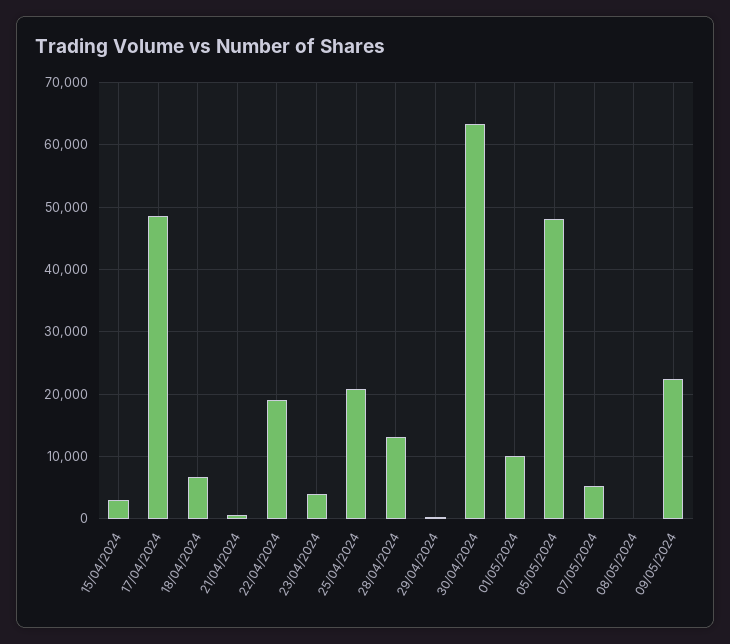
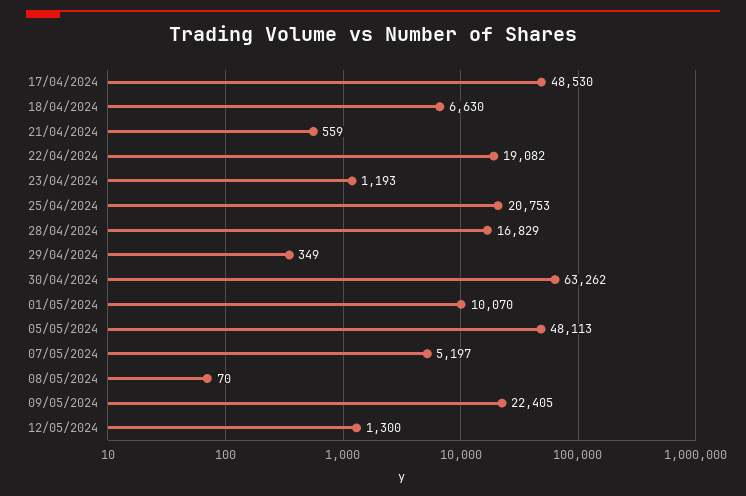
15/04/2024: 3000 -> none
23/04/2024: 4000 -> 1193
28/04/2024: 13000 -> 16829
12/05/2024: none -> 1300

